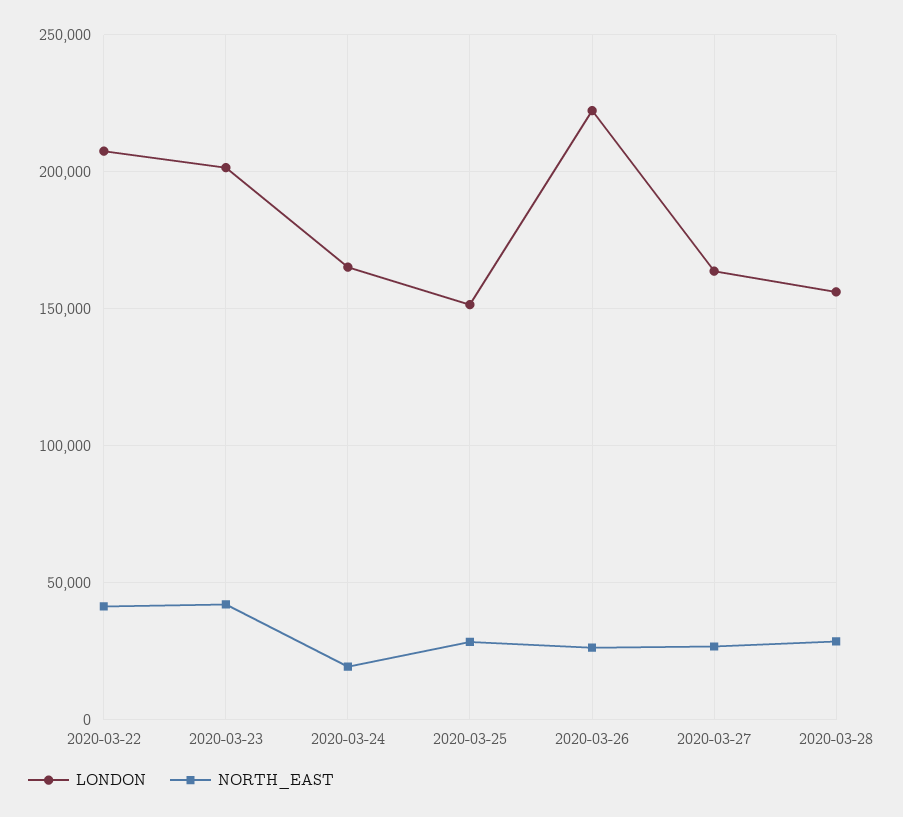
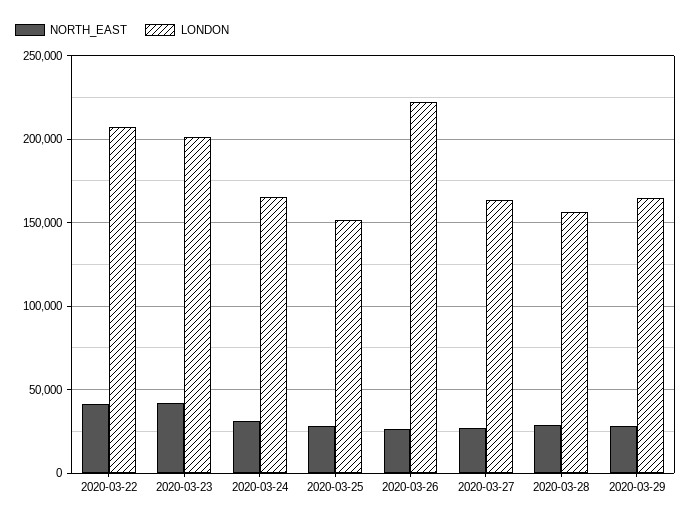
NORTH_EAST, 2020-03-24: 20000 -> 30000
NORTH_EAST, 2020-03-29: none -> 30000
LONDON, 2020-03-29: none -> 165000

